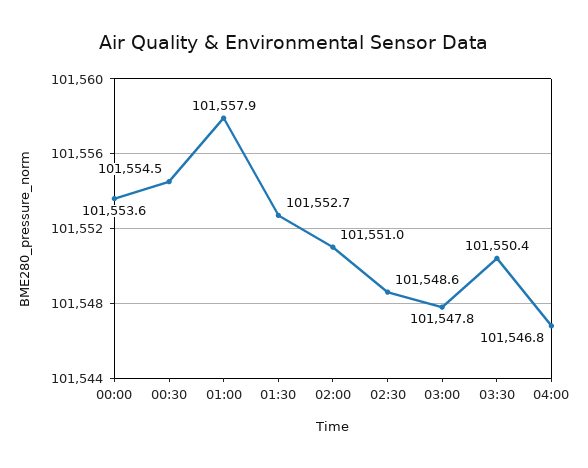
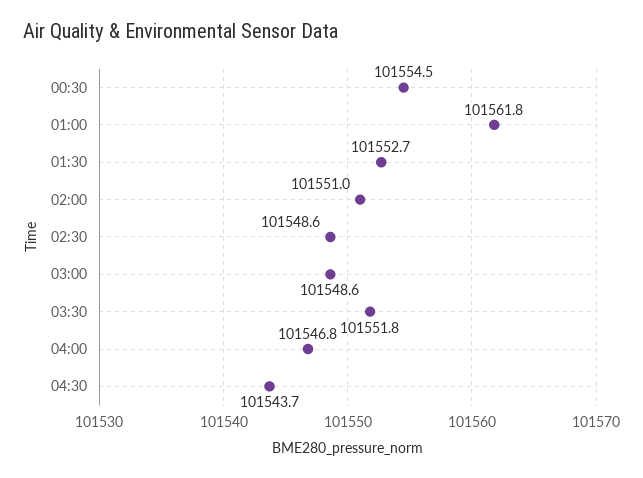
00:00: 101553.6 -> none
01:00: 101557.9 -> 101561.8
03:00: 101547.8 -> 101548.6
03:30: 101550.4 -> 101551.8
04:30: none -> 101543.7

